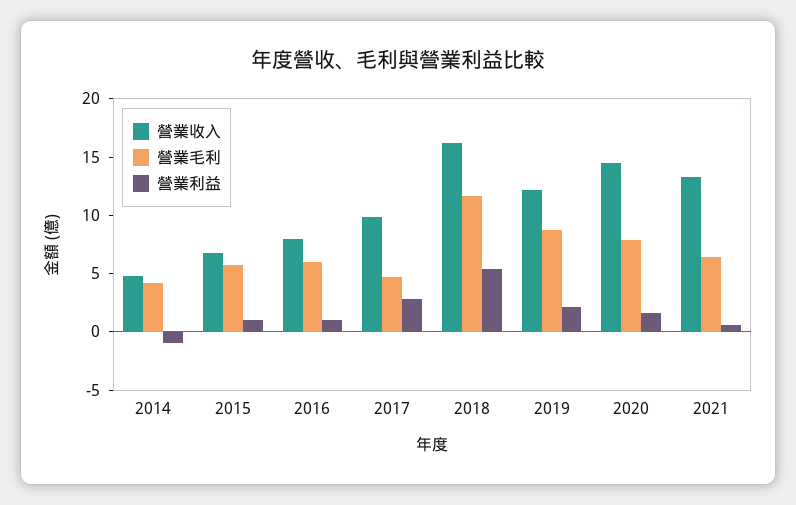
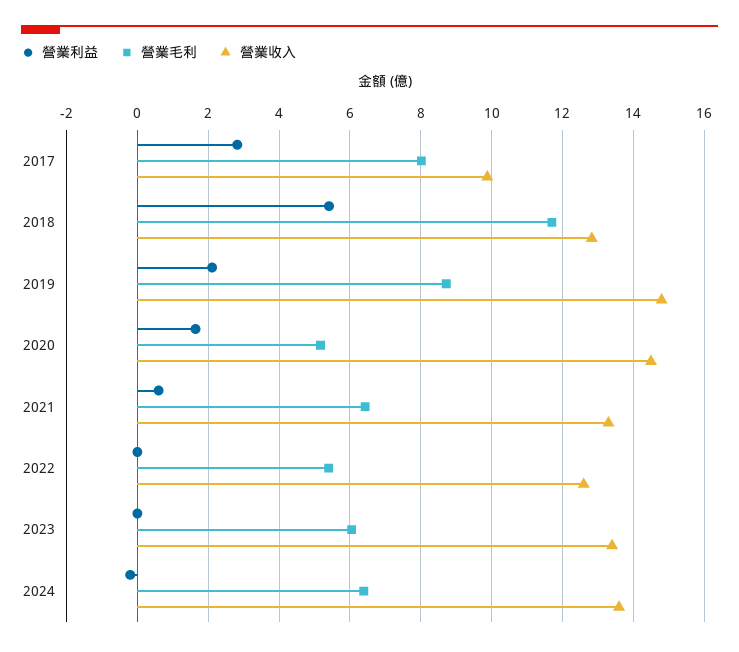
營業收入, 2014: 5 -> none
營業毛利, 2014: 4 -> none
營業利益, 2014: -1 -> none
營業收入, 2015: 7 -> none
營業毛利, 2015: 6 -> none
營業利益, 2015: 1 -> none
營業收入, 2016: 8 -> none
營業毛利, 2016: 6 -> none
營業利益, 2016: 1 -> none
營業毛利, 2017: 5 -> 8
營業收入, 2018: 16 -> 12.8
營業收入, 2019: 12 -> 14.8
營業毛利, 2020: 8 -> 5.2
營業利益, 2022: none -> 0
營業毛利, 2022: none -> 5.4
營業收入, 2022: none -> 12.6
營業利益, 2023: none -> 0
營業毛利, 2023: none -> 6
營業收入, 2023: none -> 13.4
營業利益, 2024: none -> -0.2
營業毛利, 2024: none -> 6.4
營業收入, 2024: none -> 13.6

